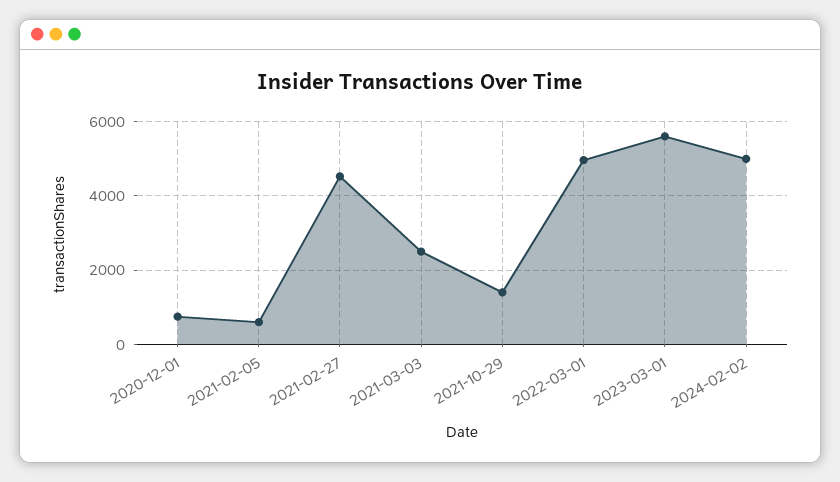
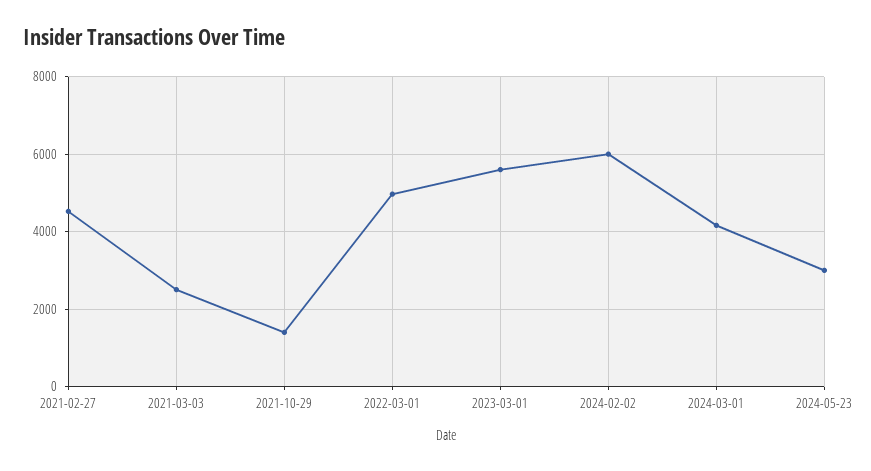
2020-12-01: 800 -> none
2021-02-05: 600 -> none
2024-02-02: 5000 -> 6000
2024-03-01: none -> 4200
2024-05-23: none -> 3000

